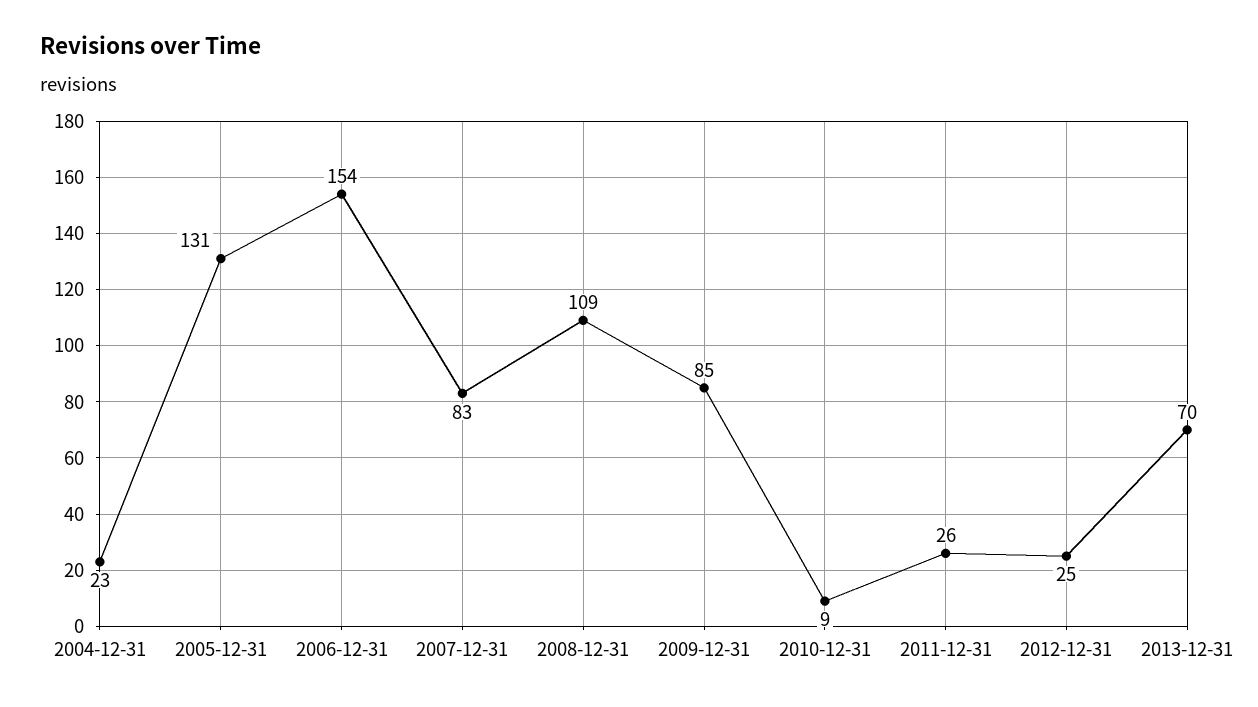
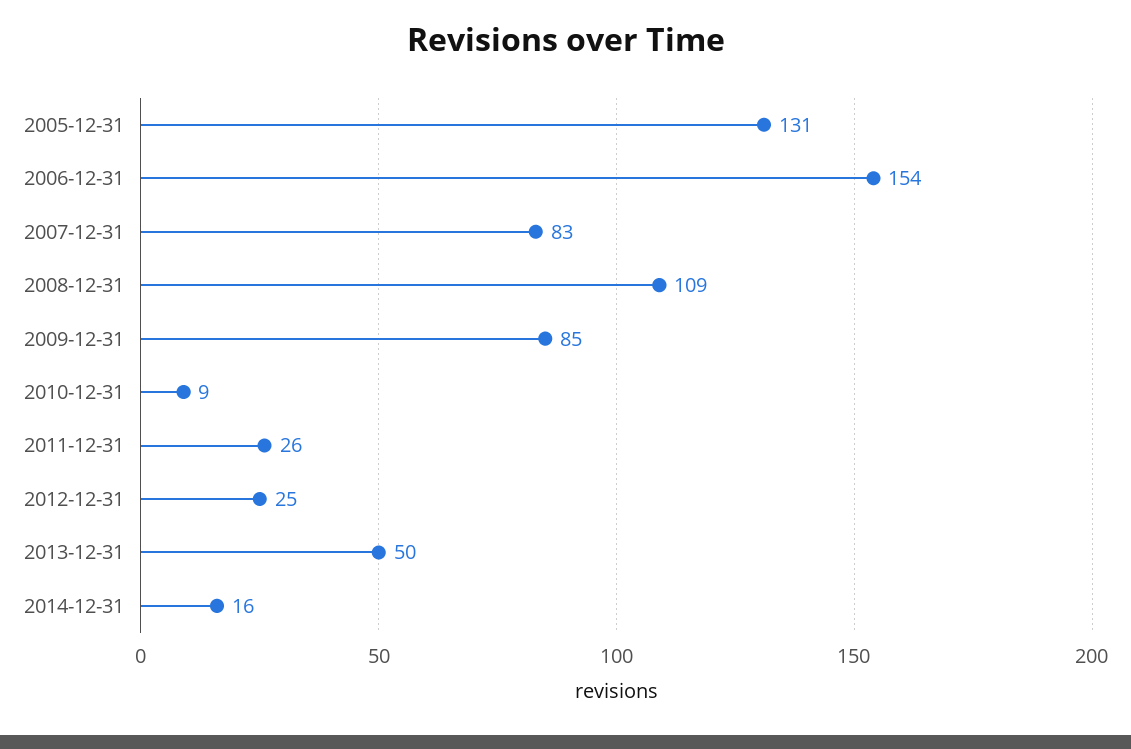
2004-12-31: 23 -> none
2013-12-31: 70 -> 50
2014-12-31: none -> 16

